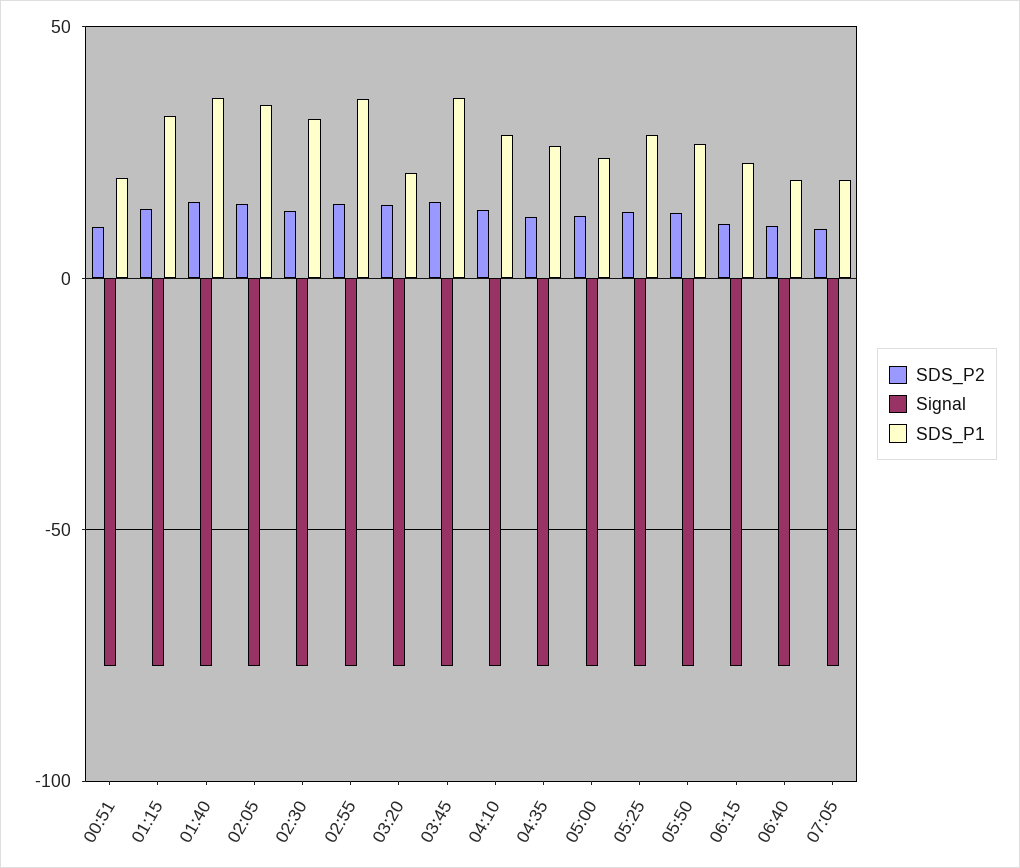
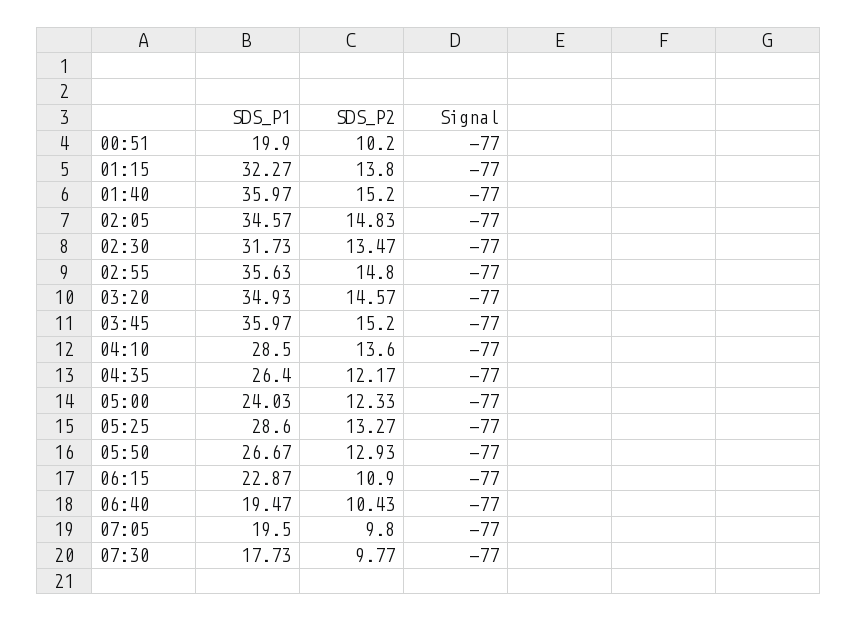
SDS_P1, 03:20: 20 -> 34.93
SDS_P1, 07:30: none -> 17.73
SDS_P2, 07:30: none -> 9.77
Signal, 07:30: none -> -77

